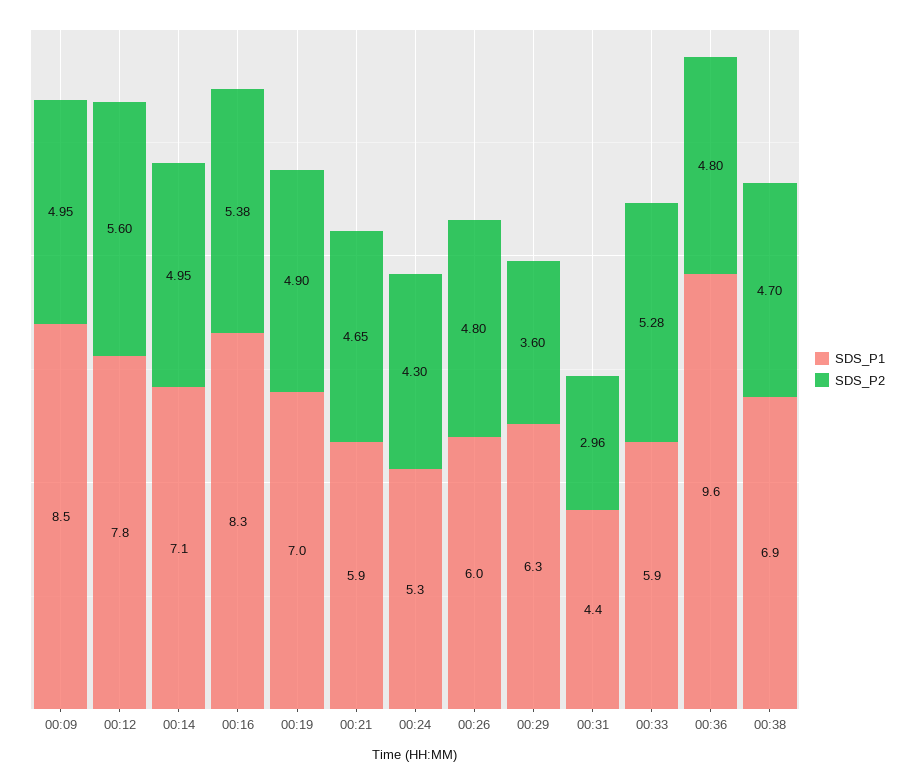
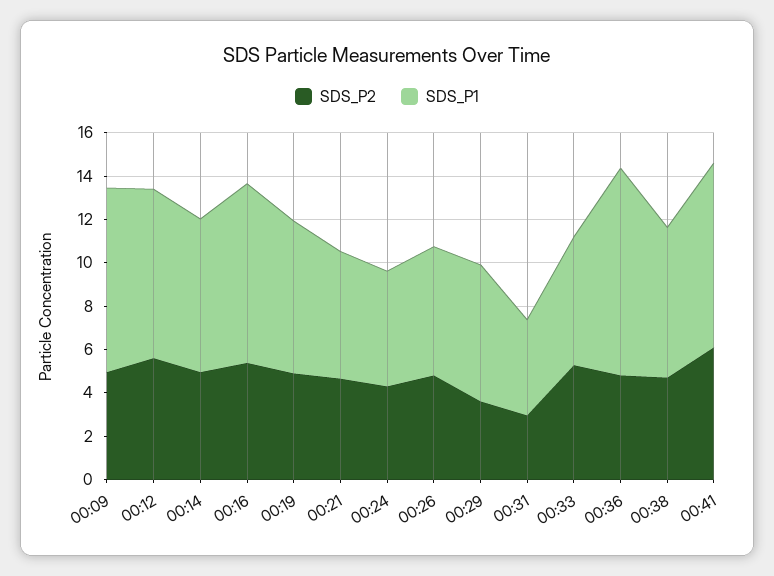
SDS_P2, 00:41: none -> 6
SDS_P1, 00:41: none -> 8.5

